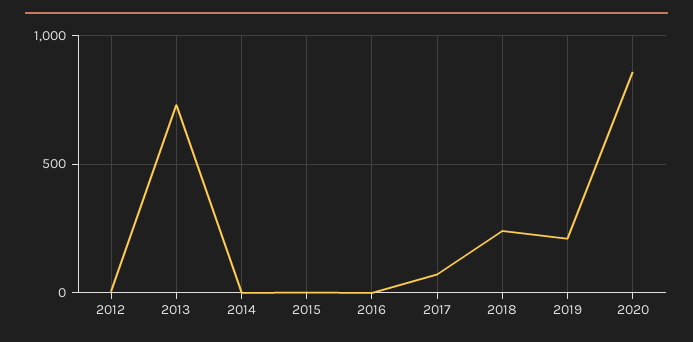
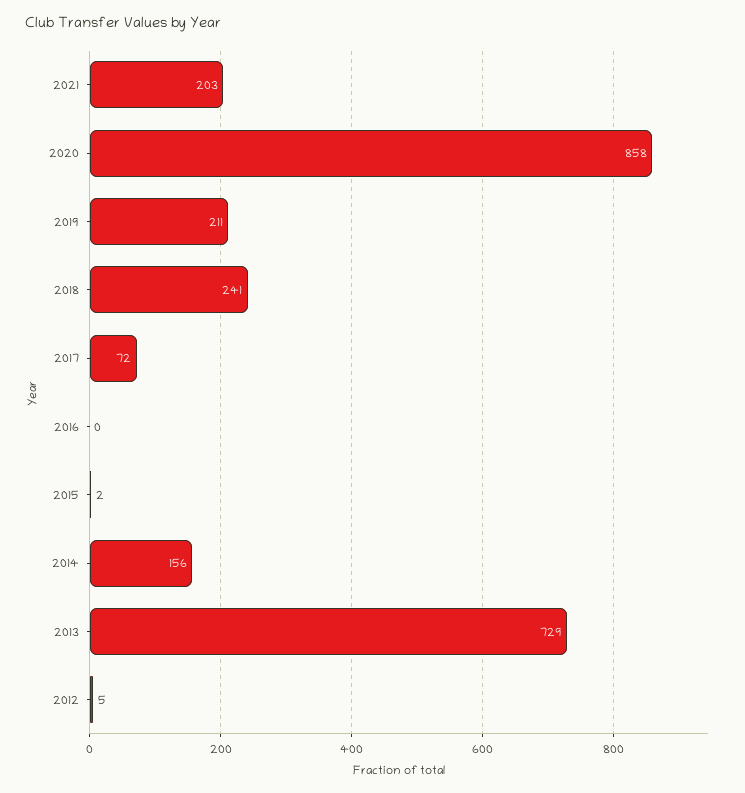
2014: 0 -> 156
2021: none -> 203

